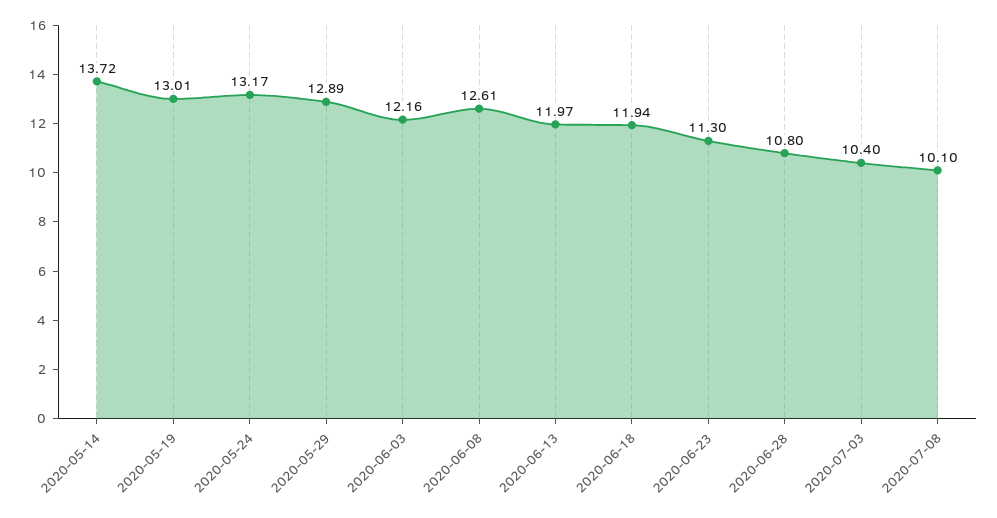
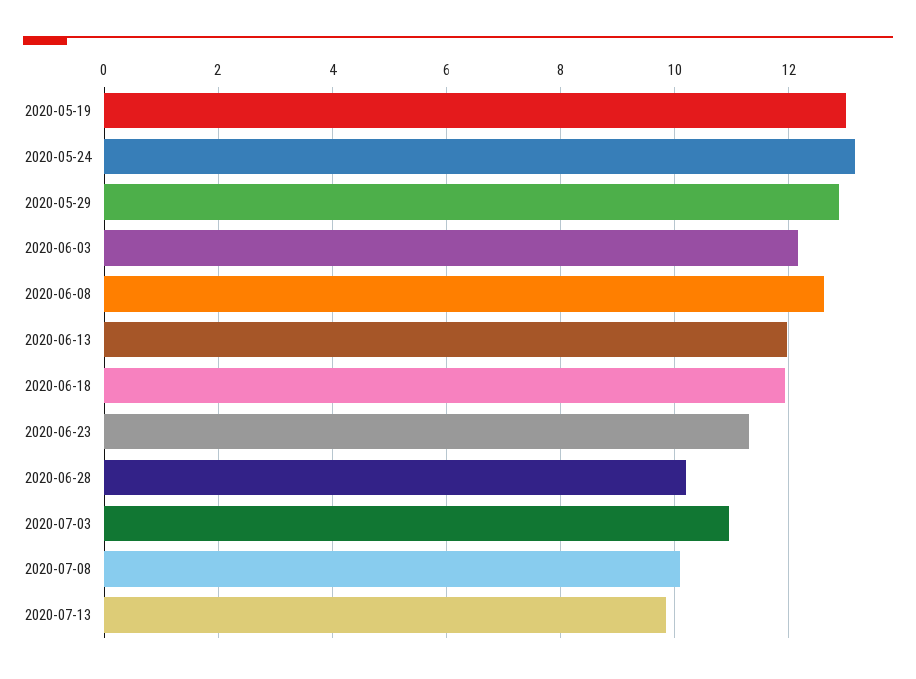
2020-05-14: 13.72 -> none
2020-06-28: 10.8 -> 10.2
2020-07-03: 10.4 -> 11
2020-07-13: none -> 9.8

